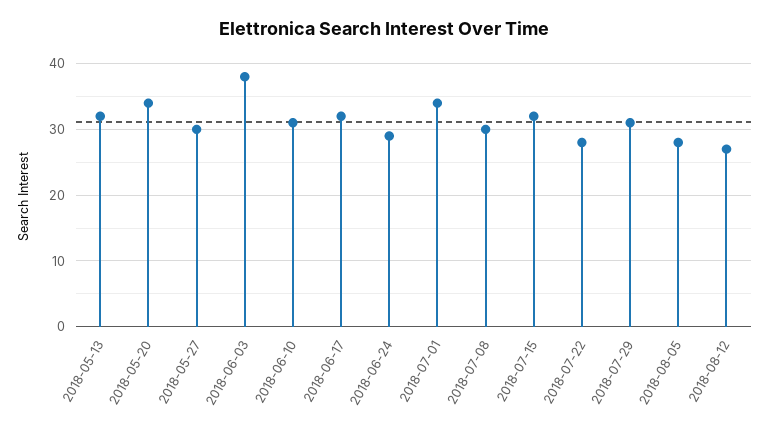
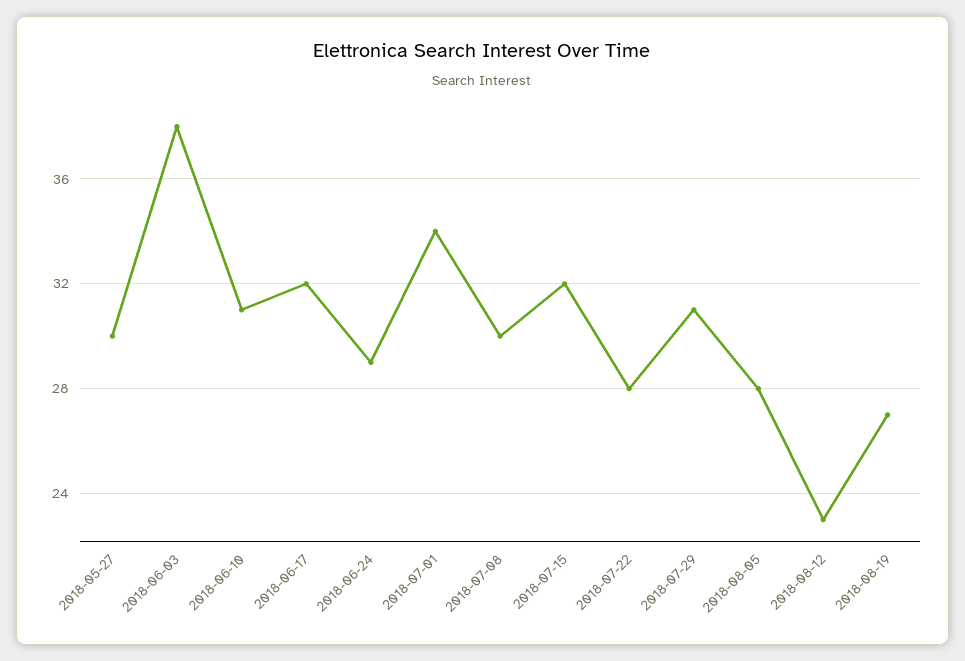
2018-05-13: 32 -> none
2018-05-20: 34 -> none
2018-08-12: 27 -> 23
2018-08-19: none -> 27

